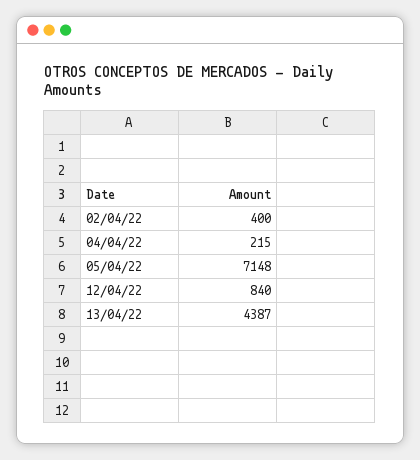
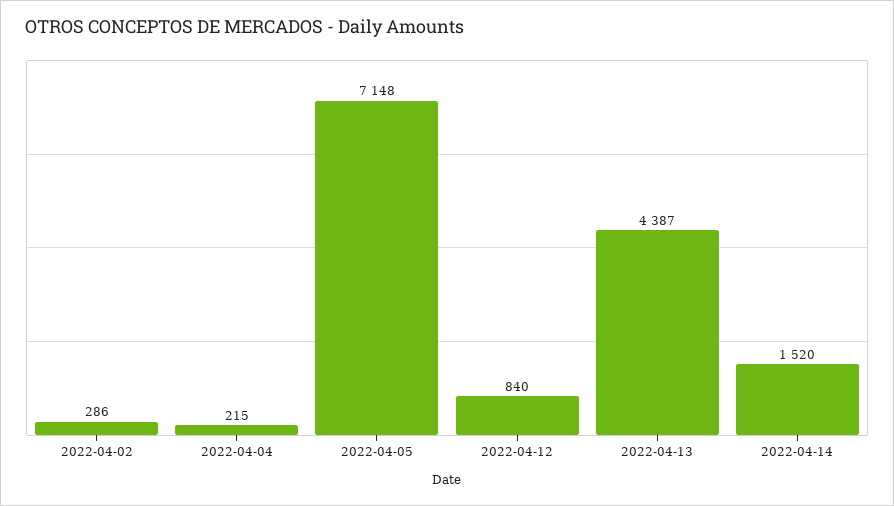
02/04/22: 400 -> 286
2022-04-14: none -> 1520

